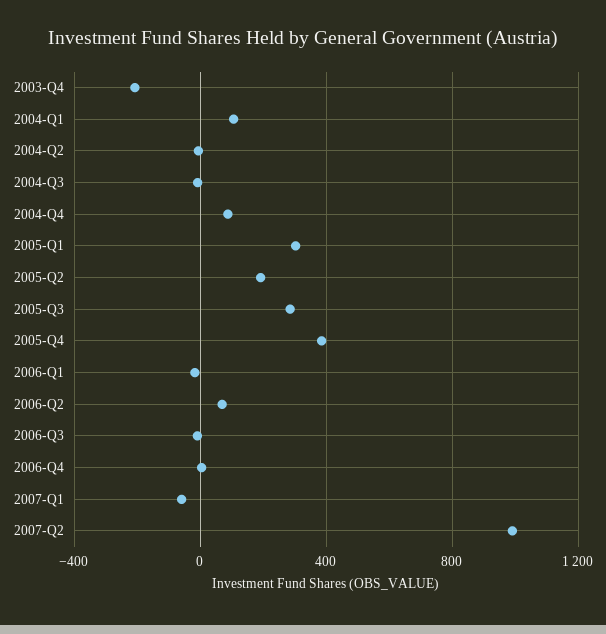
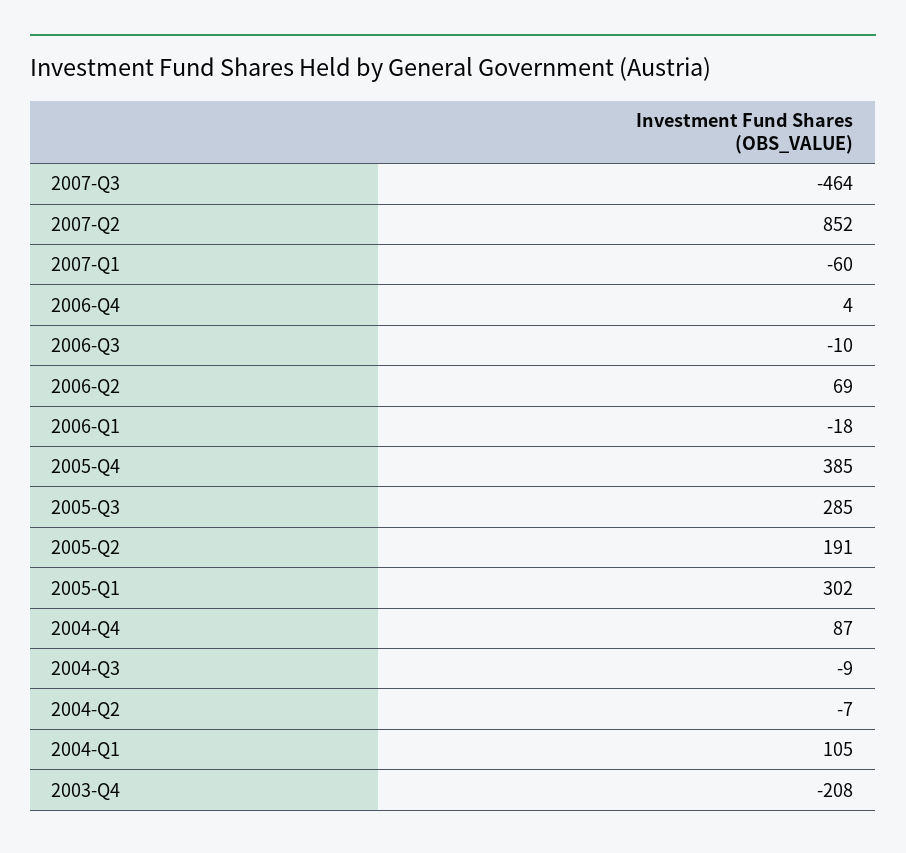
2007-Q2: 1000 -> 852
2007-Q3: none -> -464

